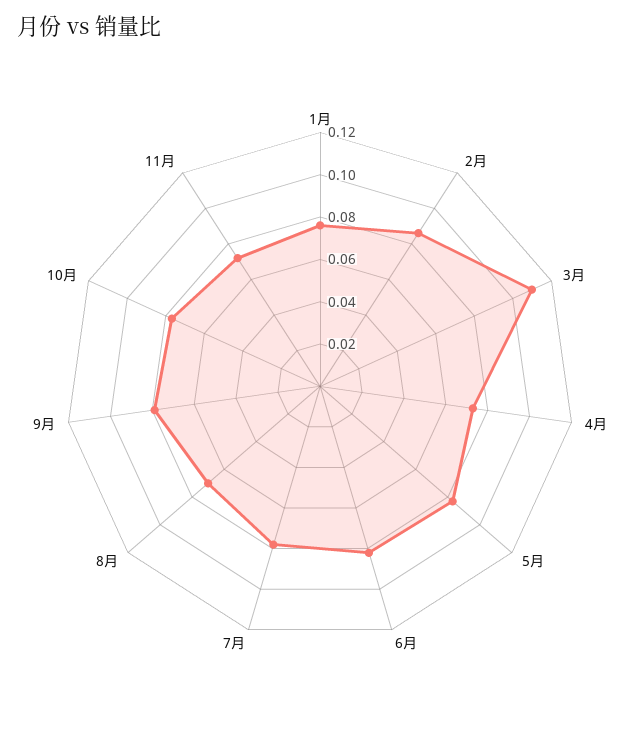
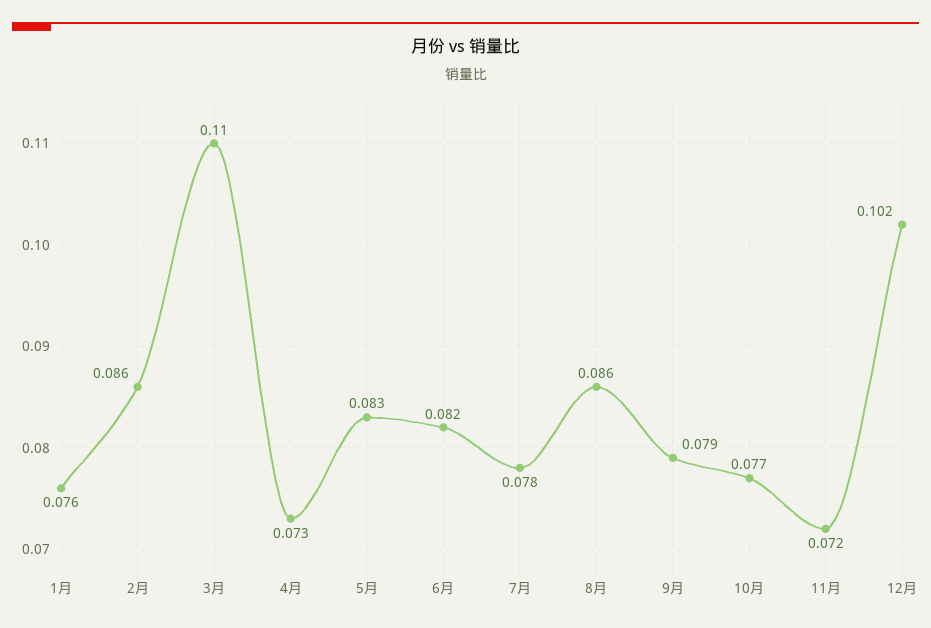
8月: 0.07 -> 0.086
12月: none -> 0.102

